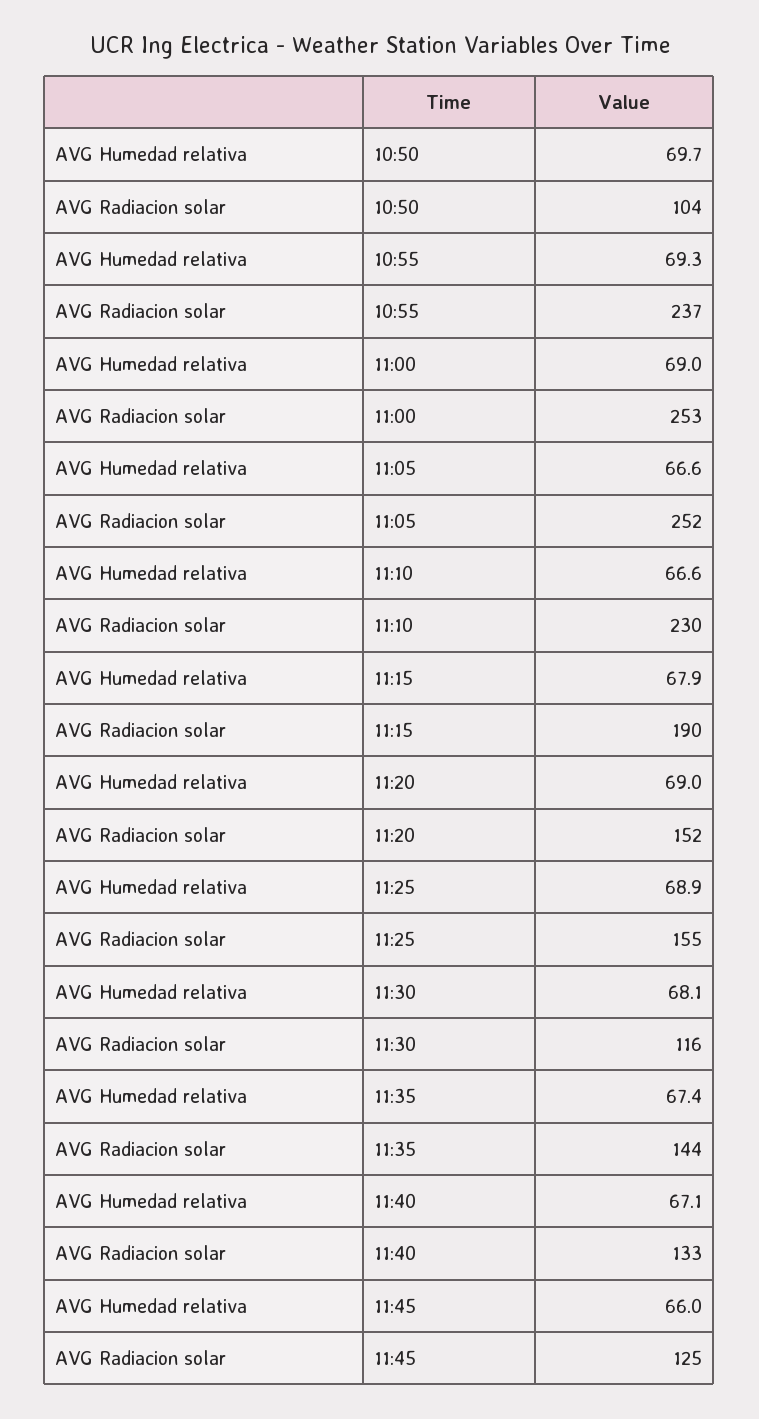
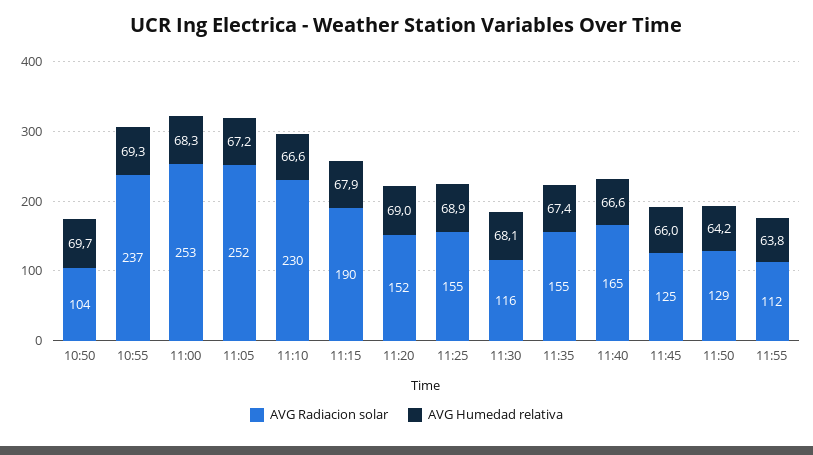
AVG Humedad relativa, 11:00: 69 -> 68.3
AVG Humedad relativa, 11:05: 66.6 -> 67.2
AVG Radiacion solar, 11:35: 144 -> 155
AVG Humedad relativa, 11:40: 67.1 -> 66.6
AVG Radiacion solar, 11:40: 133 -> 165
AVG Radiacion solar, 11:50: none -> 129
AVG Humedad relativa, 11:50: none -> 64.2
AVG Radiacion solar, 11:55: none -> 112
AVG Humedad relativa, 11:55: none -> 63.8

